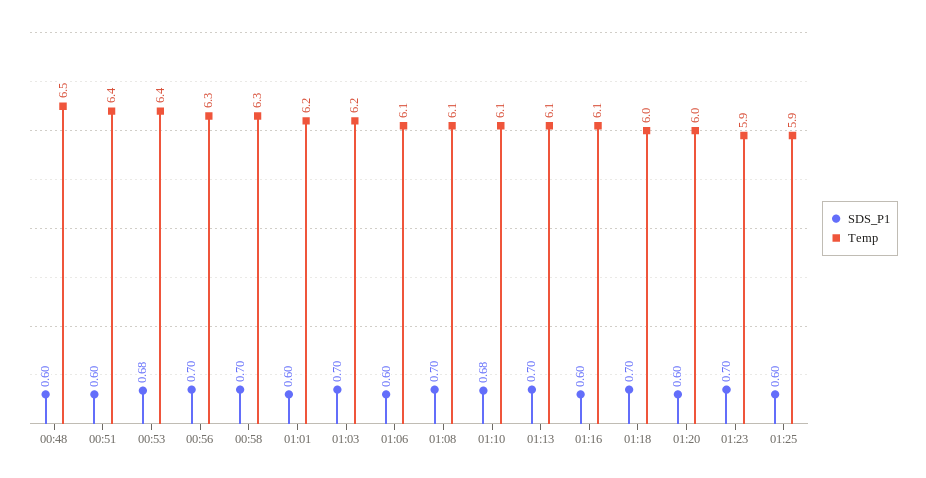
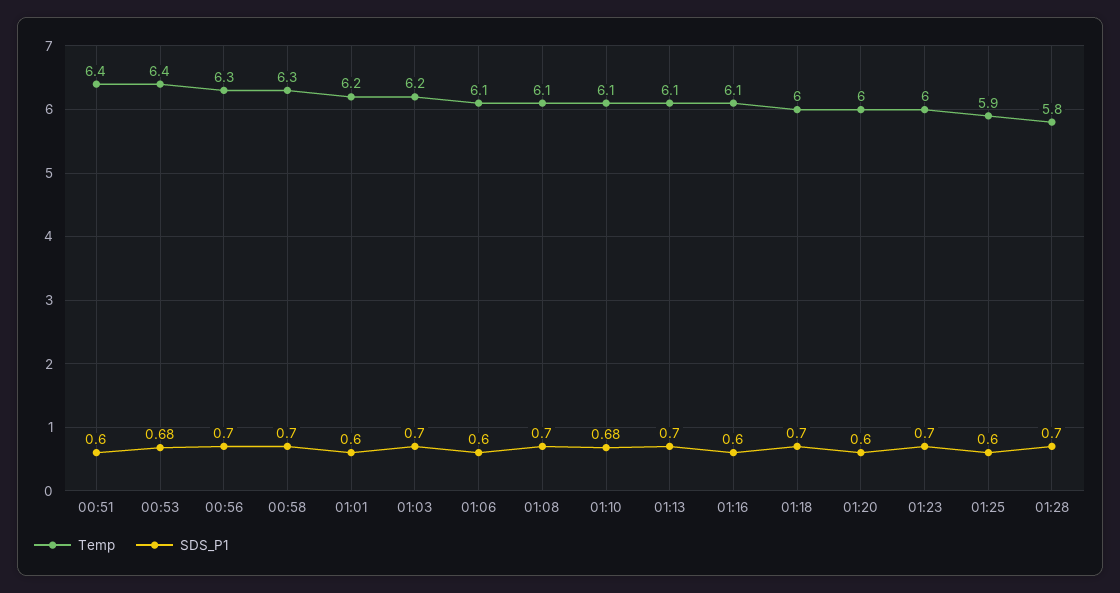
SDS_P1, 00:48: 0.6 -> none
Temp, 00:48: 6.5 -> none
Temp, 01:23: 5.9 -> 6
Temp, 01:28: none -> 5.8
SDS_P1, 01:28: none -> 0.7

